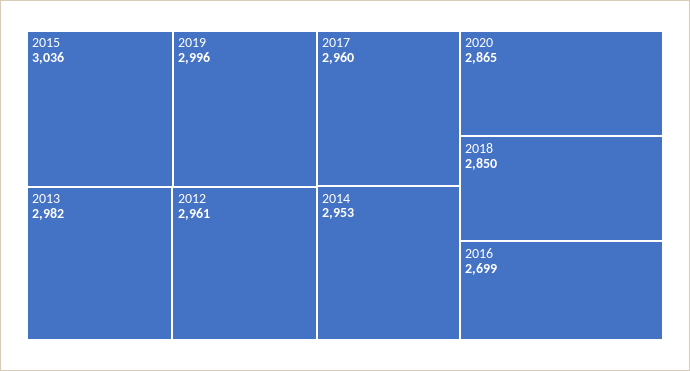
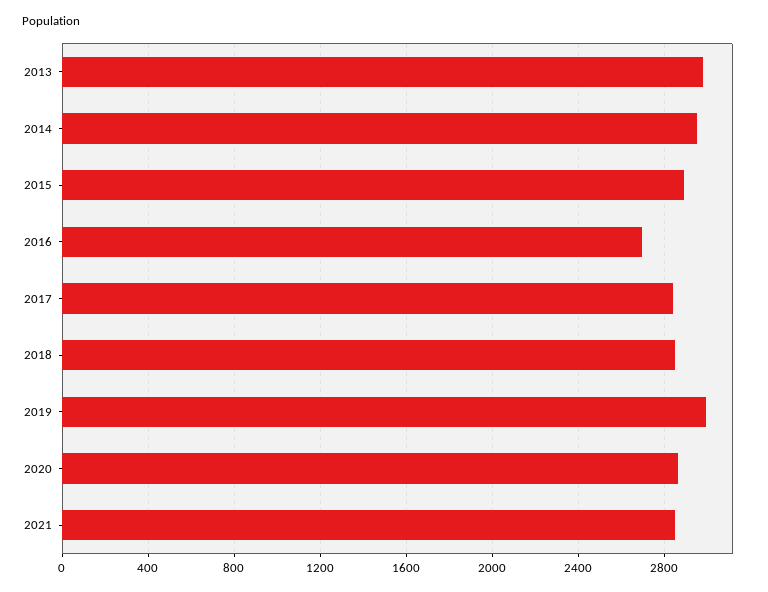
2015: 3036 -> 2900
2012: 2961 -> none
2017: 2960 -> 2850
2021: none -> 2850

